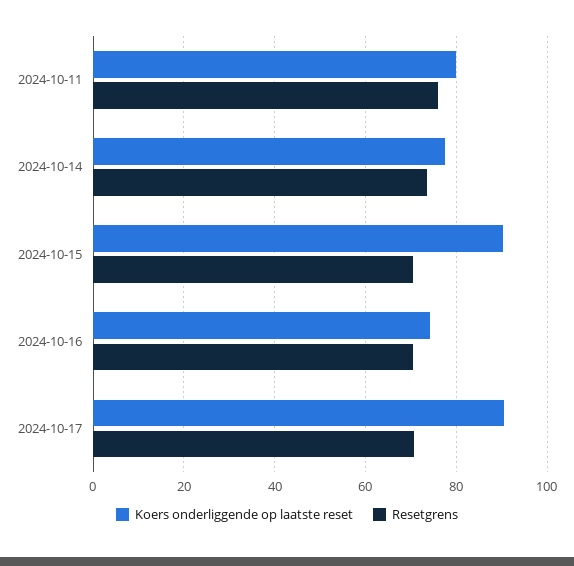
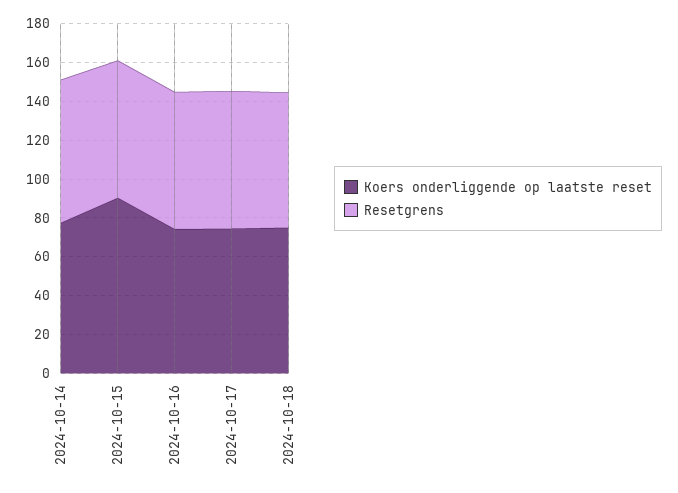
Koers onderliggende op laatste reset, 2024-10-11: 80 -> none
Resetgrens, 2024-10-11: 76 -> none
Koers onderliggende op laatste reset, 2024-10-17: 90 -> 75
Koers onderliggende op laatste reset, 2024-10-18: none -> 75
Resetgrens, 2024-10-18: none -> 70

